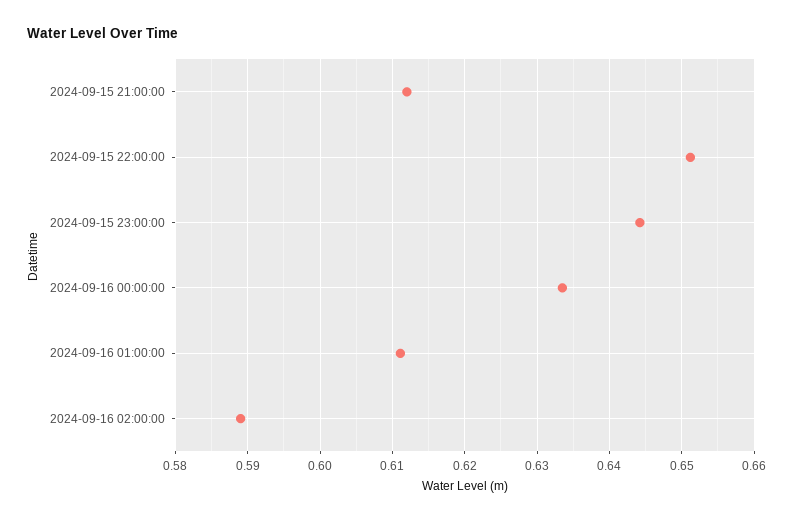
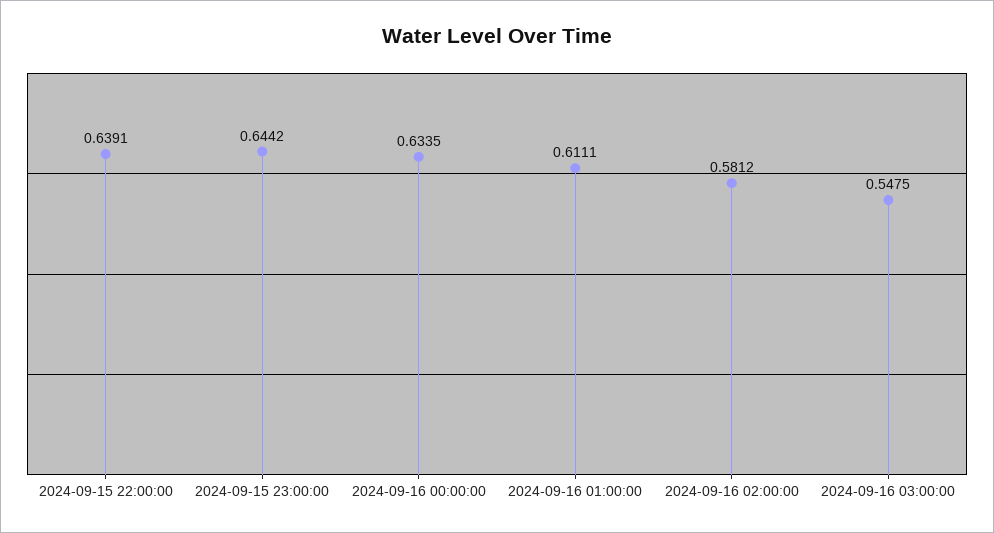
2024-09-15 21:00:00: 0.612 -> none
2024-09-15 22:00:00: 0.651 -> 0.6391
2024-09-16 02:00:00: 0.589 -> 0.5812
2024-09-16 03:00:00: none -> 0.5475

